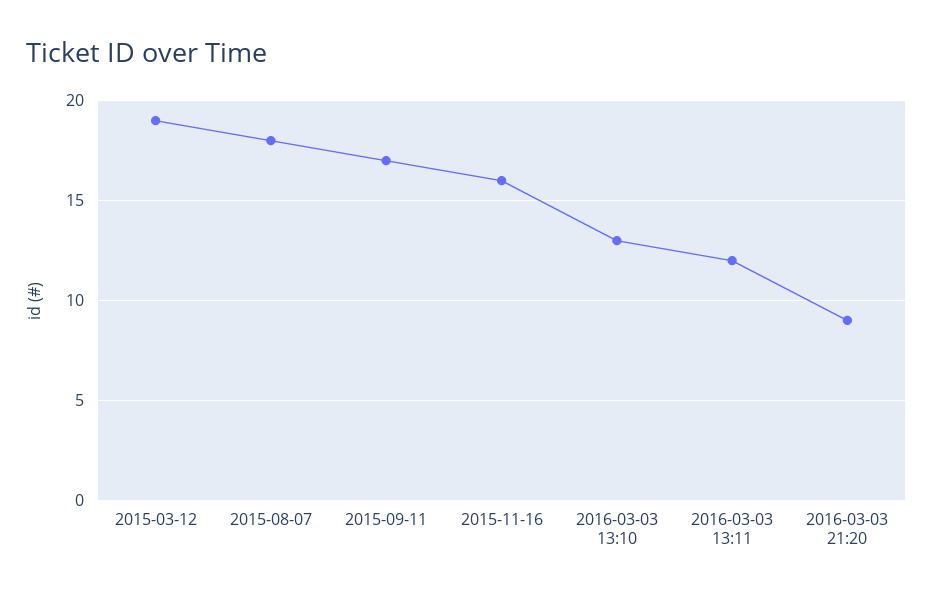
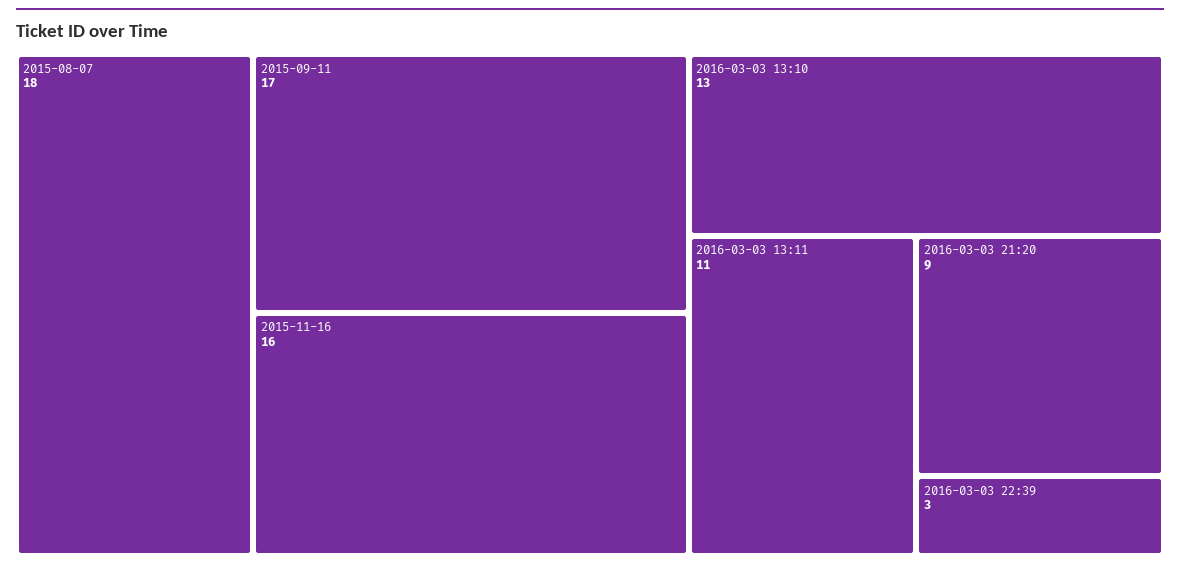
2015-03-12: 19 -> none
2016-03-03 13:11: 12 -> 11
2016-03-03 22:39: none -> 3

